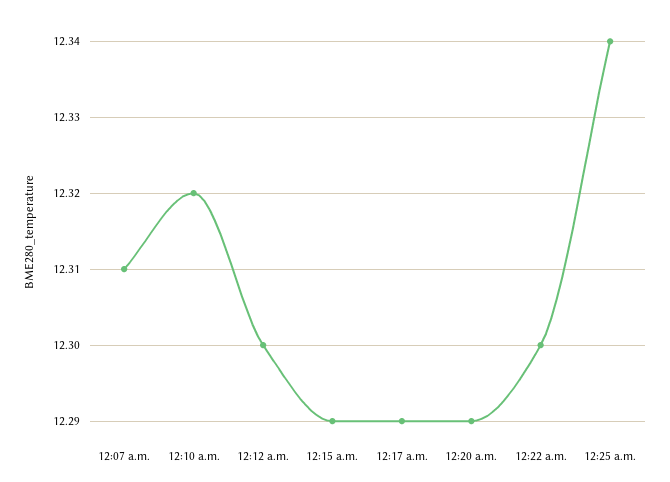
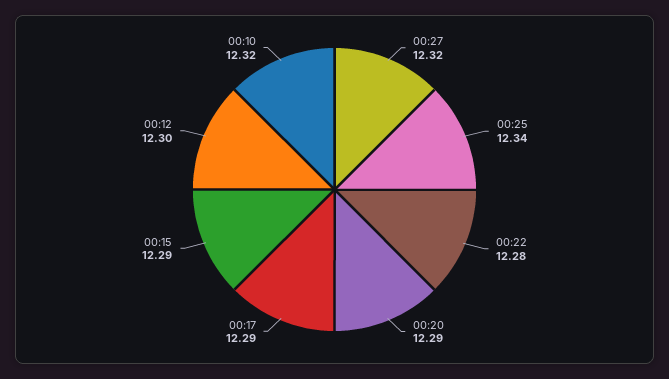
12:07 a.m.: 12.31 -> none
12:22 a.m.: 12.3 -> 12.28
00:27: none -> 12.32

